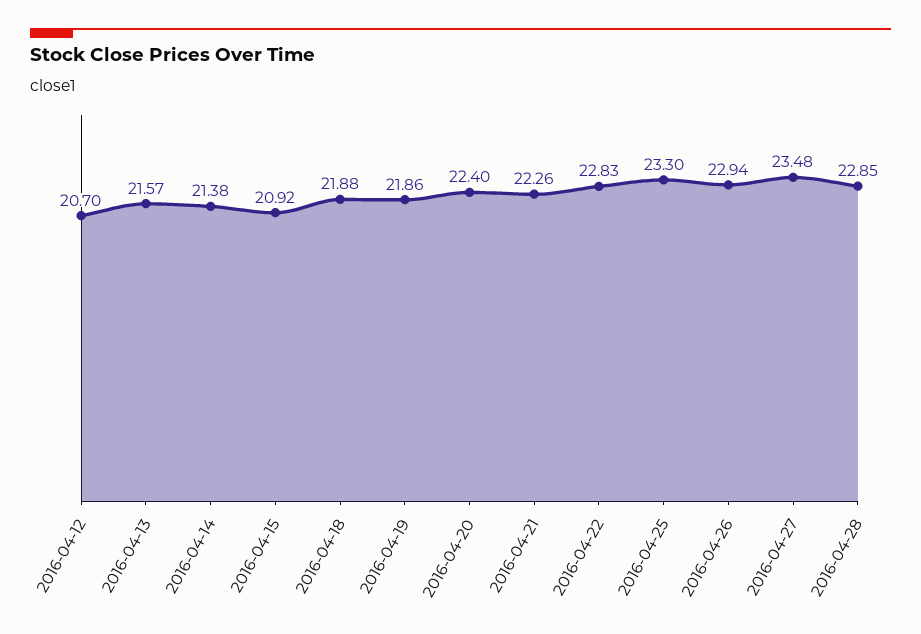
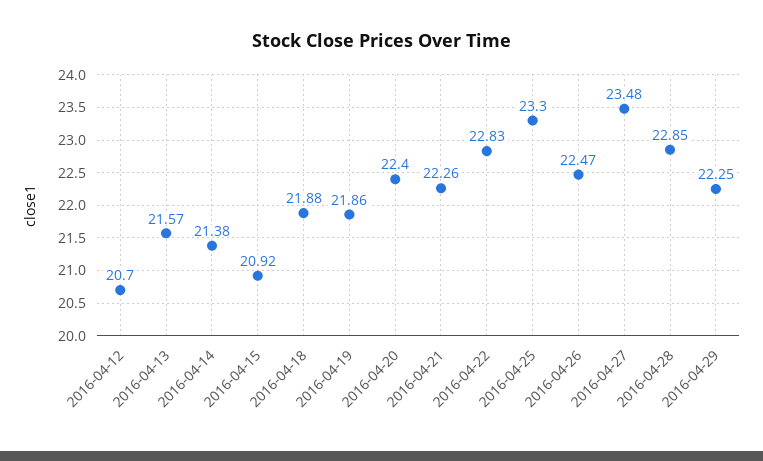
2016-04-26: 22.94 -> 22.47
2016-04-29: none -> 22.25

